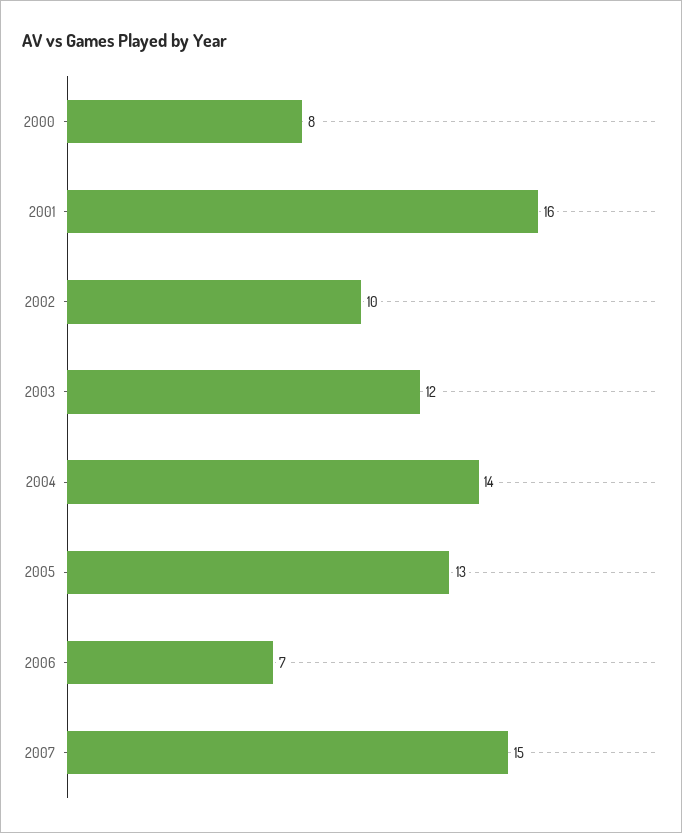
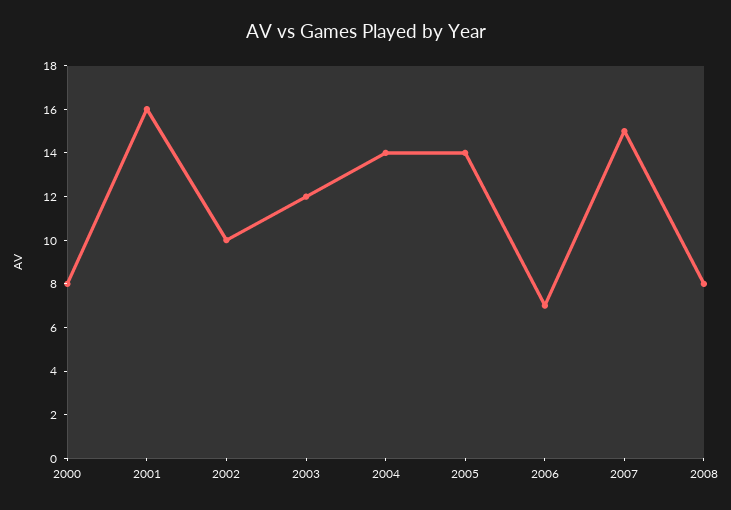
2005: 13 -> 14
2008: none -> 8

